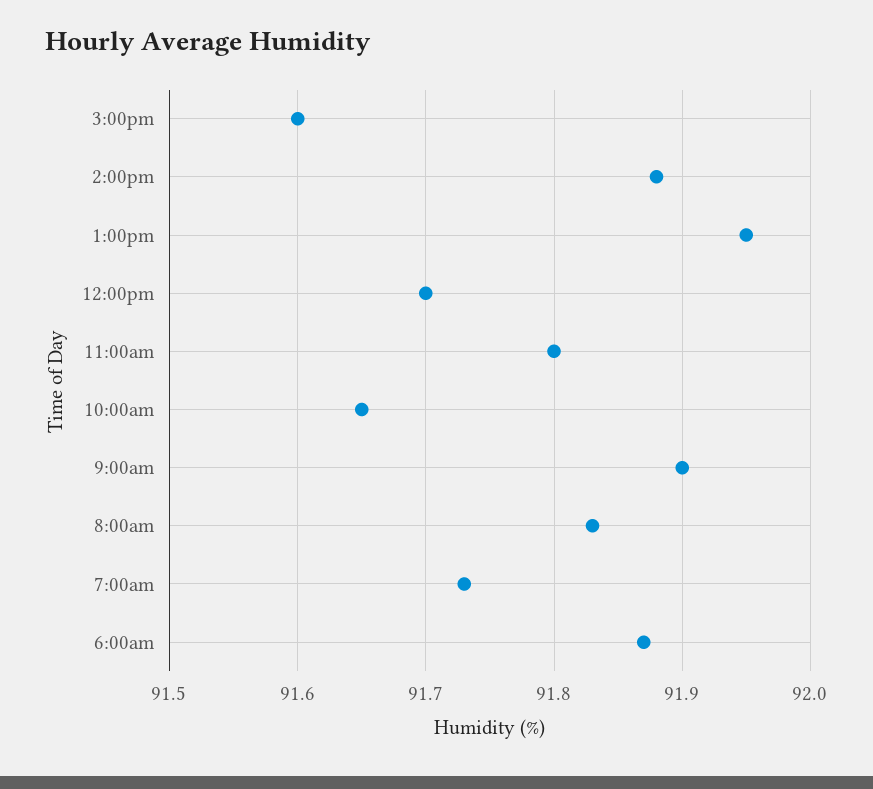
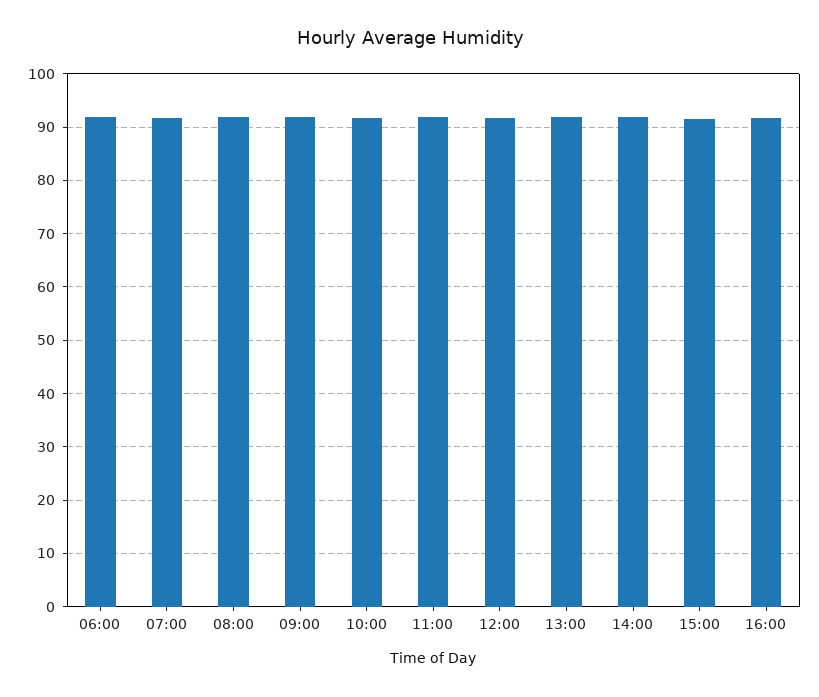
16:00: none -> 92

